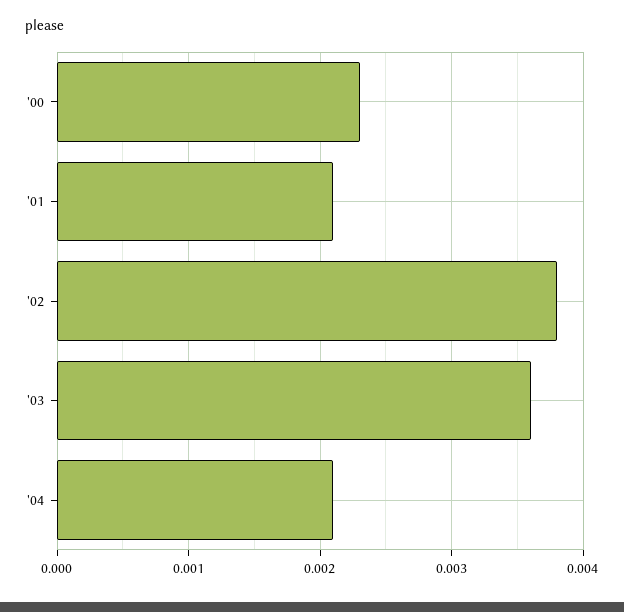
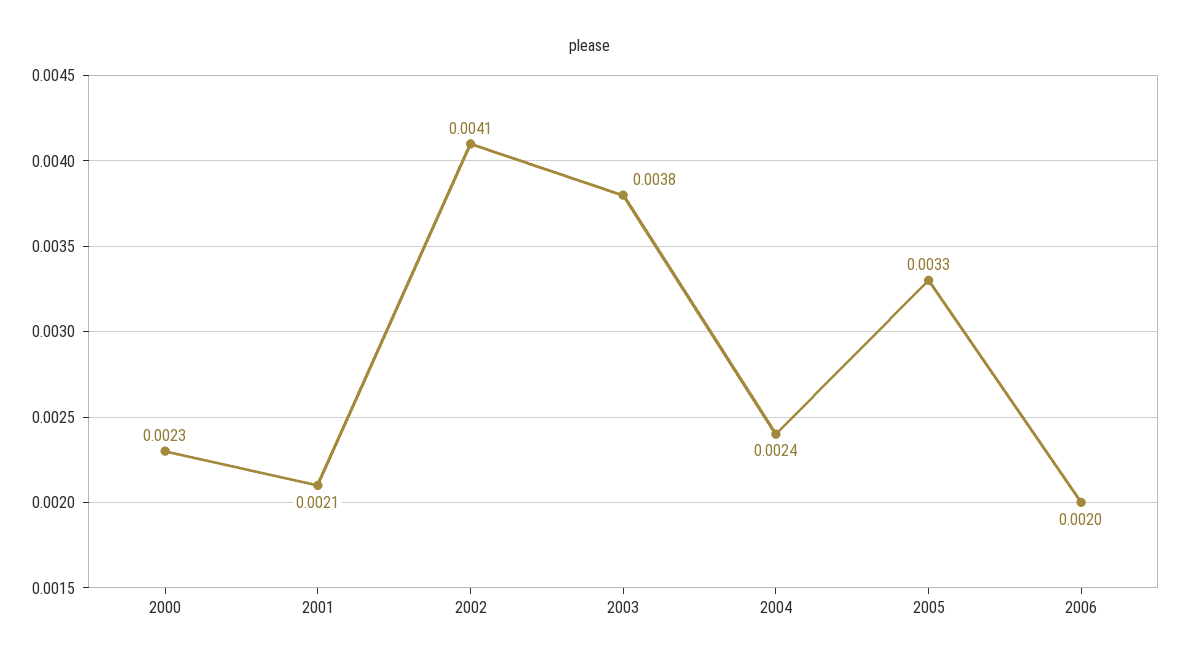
'02: 0.0038 -> 0.0041
'03: 0.0036 -> 0.0038
'04: 0.0021 -> 0.0024
2005: none -> 0.0033
2006: none -> 0.002

